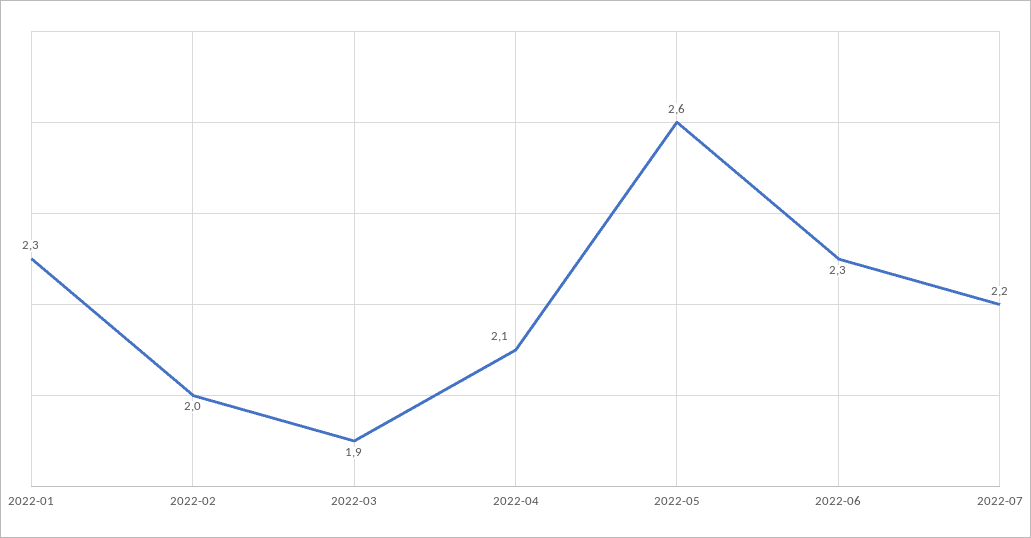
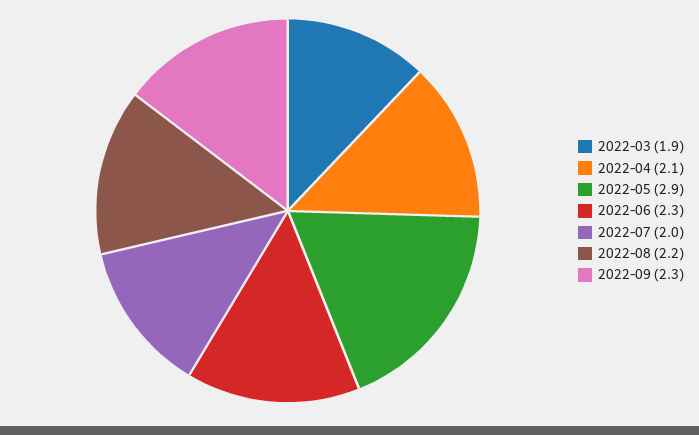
2022-01: 2.3 -> none
2022-02: 2 -> none
2022-05: 2.6 -> 2.9
2022-07: 2.2 -> 2
2022-08: none -> 2.2
2022-09: none -> 2.3

